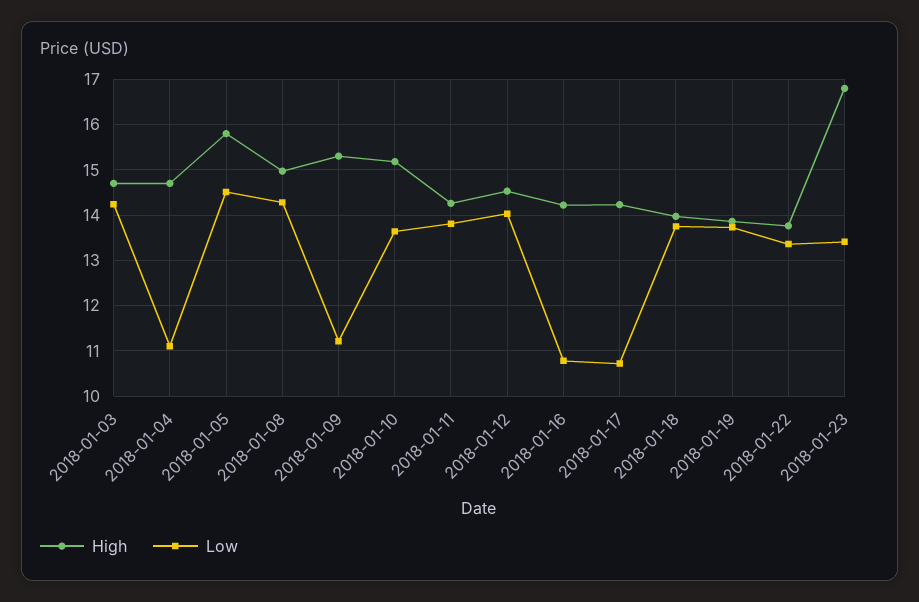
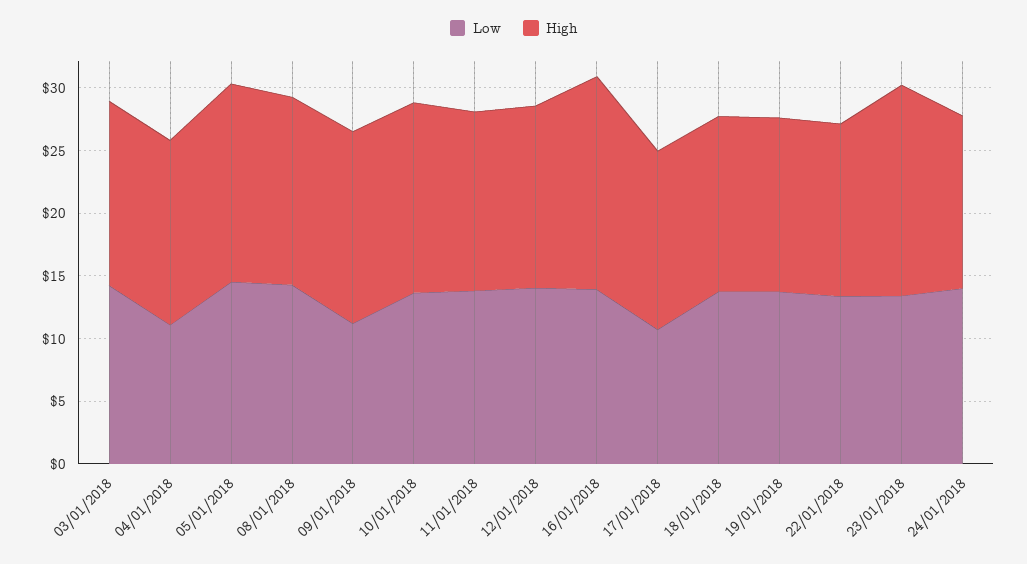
High, 2018-01-16: 14.2 -> 17
Low, 2018-01-16: 10.8 -> 14
Low, 24/01/2018: none -> 14
High, 24/01/2018: none -> 14

